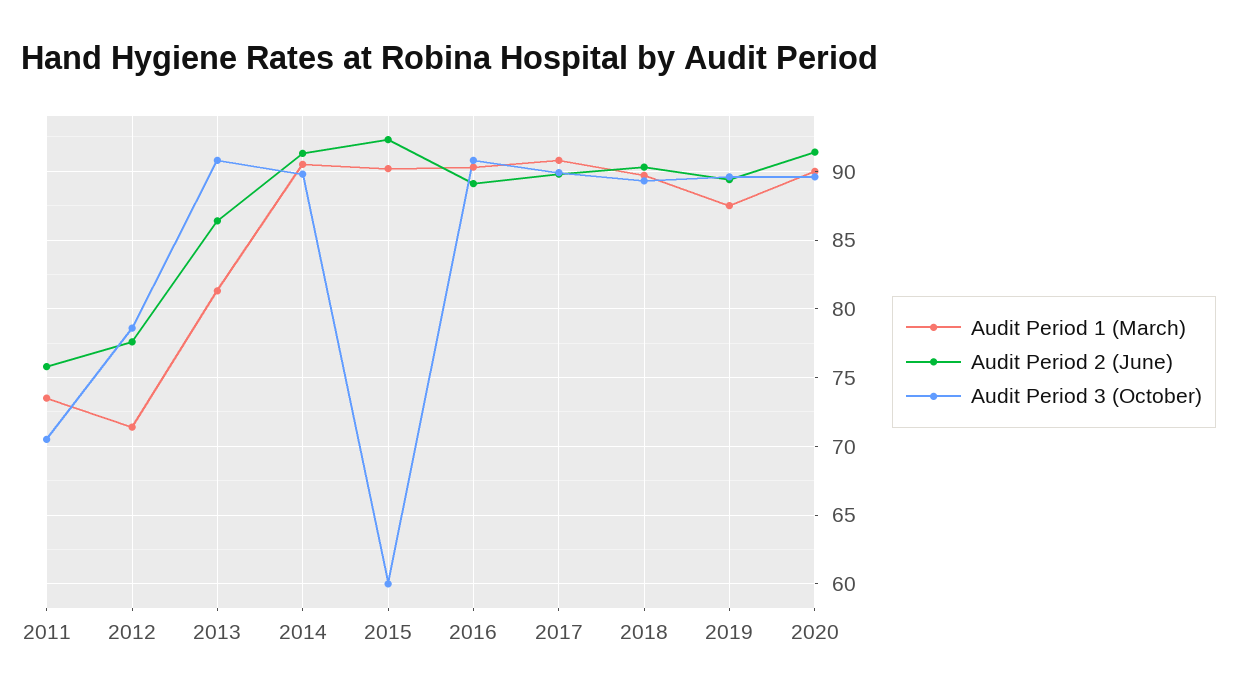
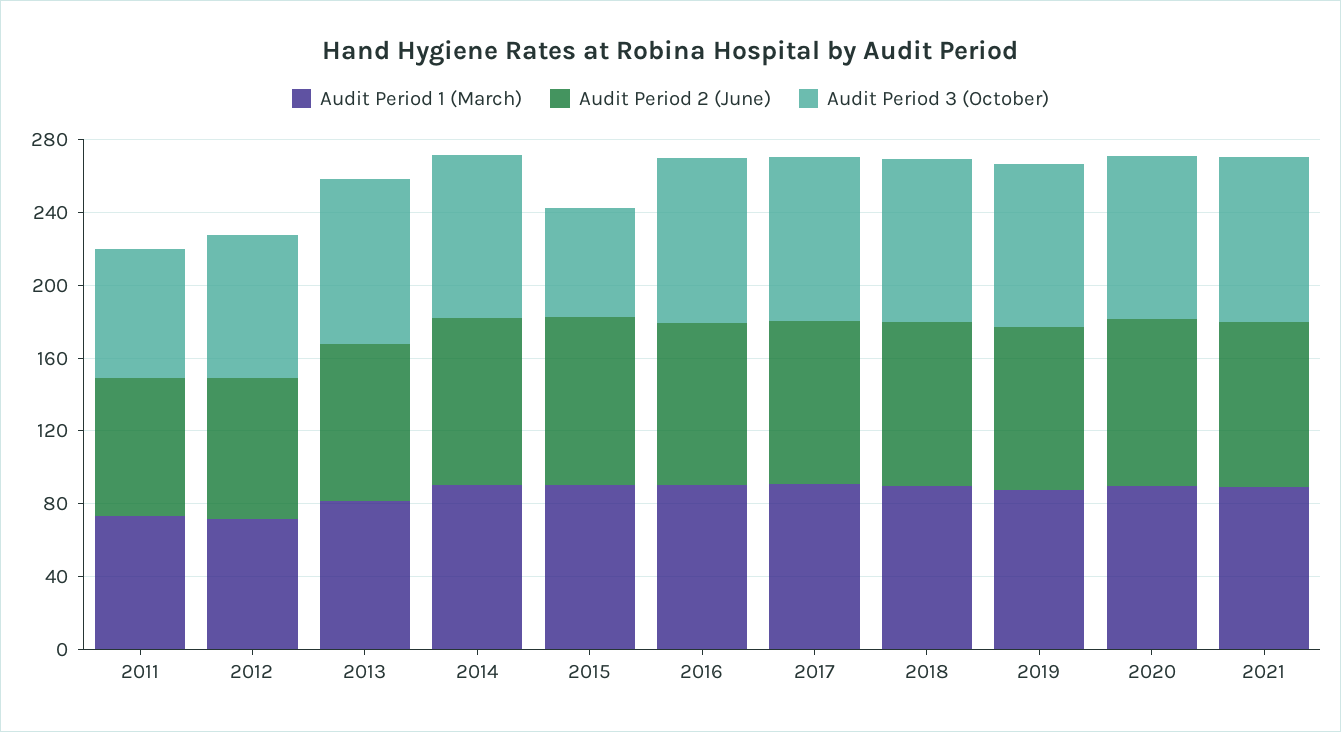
Audit Period 1 (March), 2021: none -> 90
Audit Period 2 (June), 2021: none -> 90
Audit Period 3 (October), 2021: none -> 90

